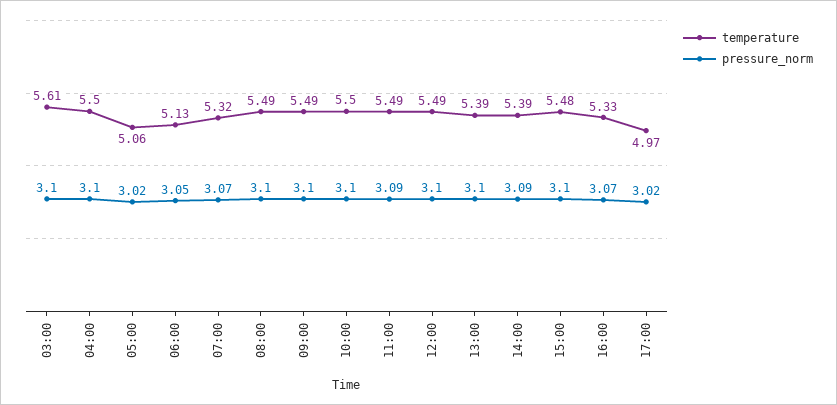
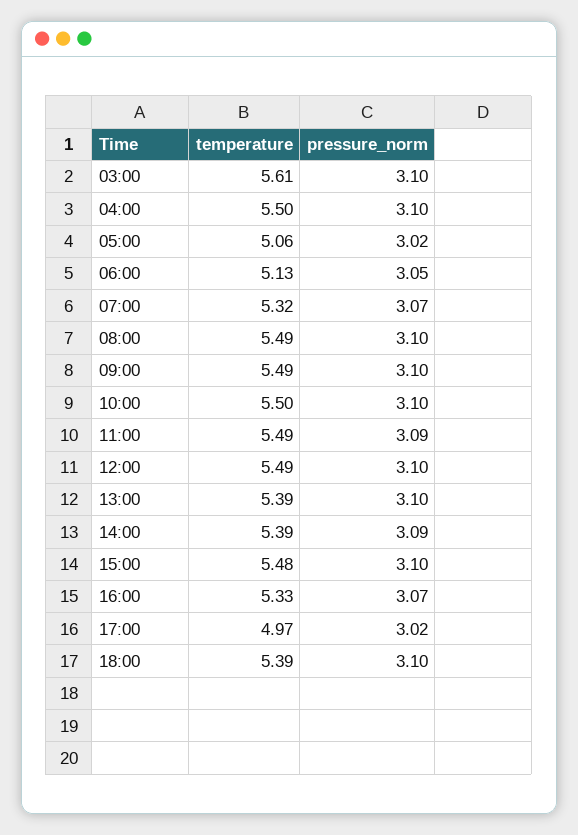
temperature, 18:00: none -> 5.39
pressure_norm, 18:00: none -> 3.1

